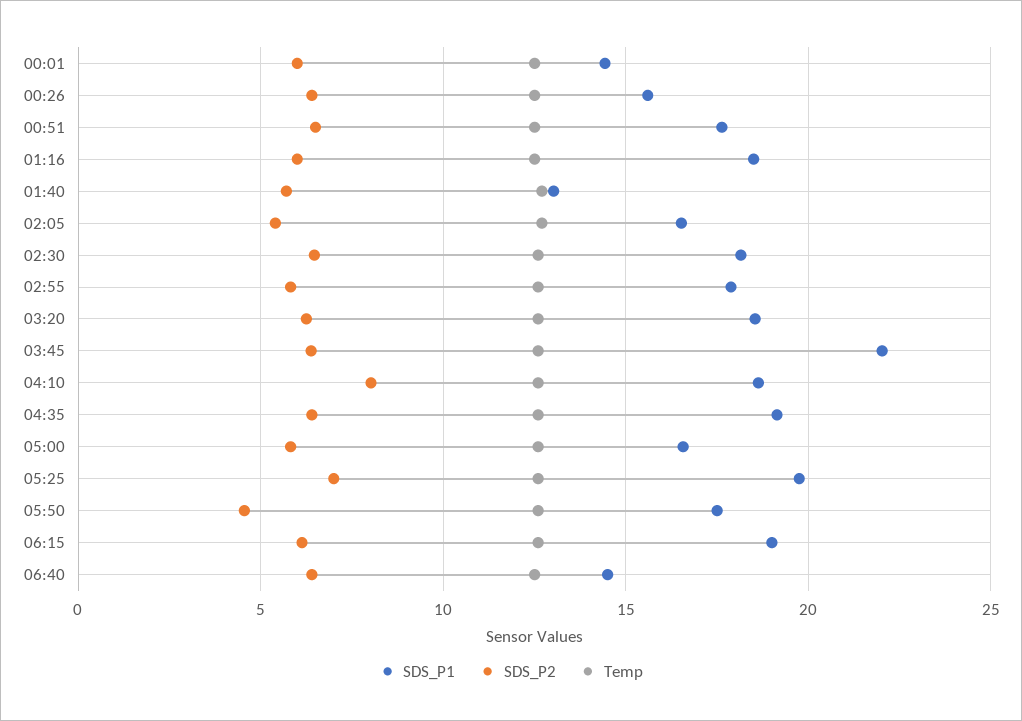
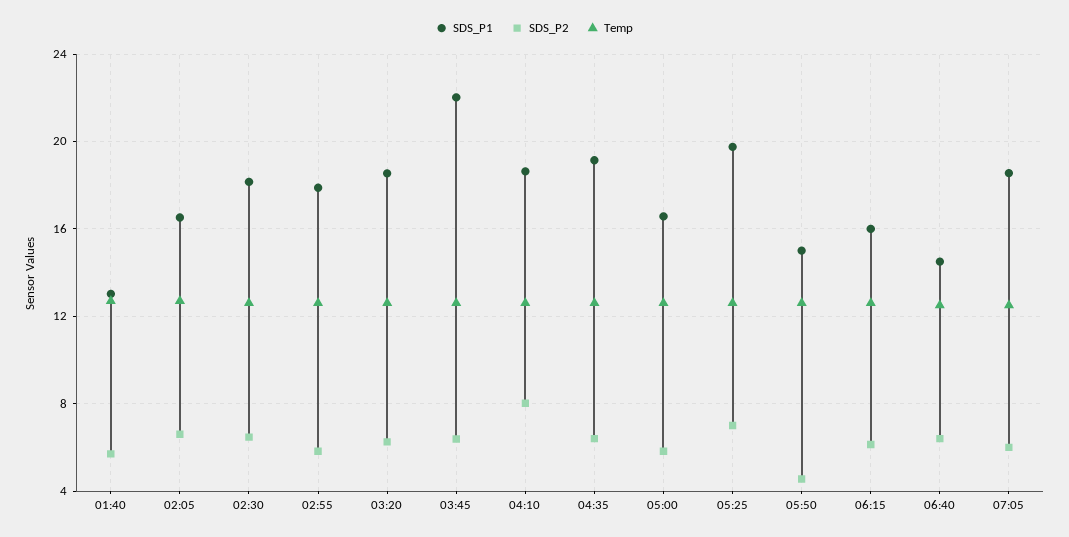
SDS_P1, 00:01: 14.5 -> none
SDS_P2, 00:01: 6 -> none
Temp, 00:01: 12.5 -> none
SDS_P1, 00:26: 15.5 -> none
SDS_P2, 00:26: 6.5 -> none
Temp, 00:26: 12.5 -> none
SDS_P1, 00:51: 17.5 -> none
SDS_P2, 00:51: 6.5 -> none
Temp, 00:51: 12.5 -> none
SDS_P1, 01:16: 18.5 -> none
SDS_P2, 01:16: 6 -> none
Temp, 01:16: 12.5 -> none
SDS_P2, 02:05: 5.5 -> 6.5
SDS_P1, 05:50: 17.5 -> 15
SDS_P1, 06:15: 19 -> 16
SDS_P1, 07:05: none -> 18.5
SDS_P2, 07:05: none -> 6
Temp, 07:05: none -> 12.5

